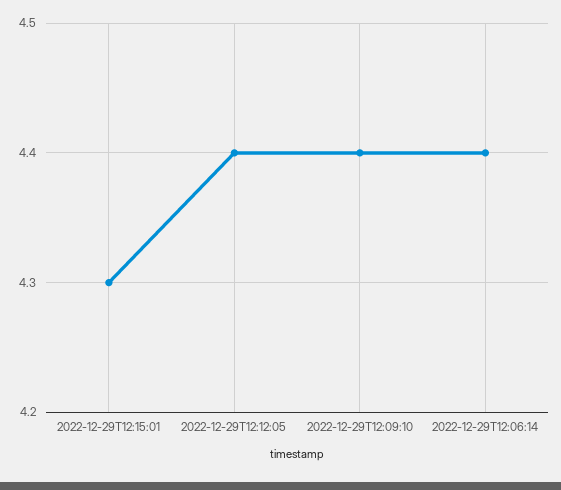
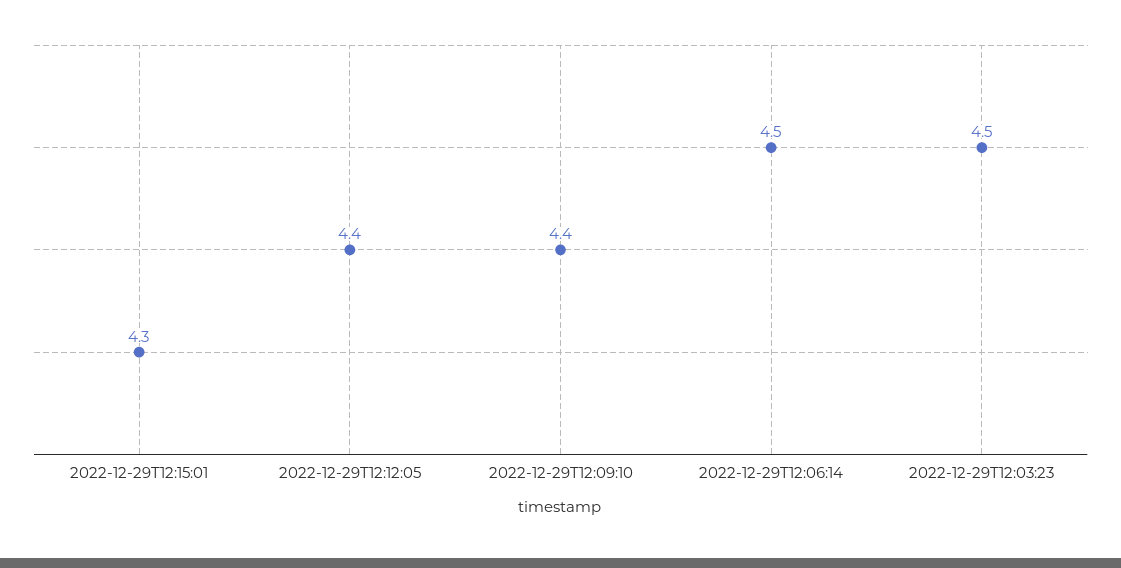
2022-12-29T12:06:14: 4.4 -> 4.5
2022-12-29T12:03:23: none -> 4.5

